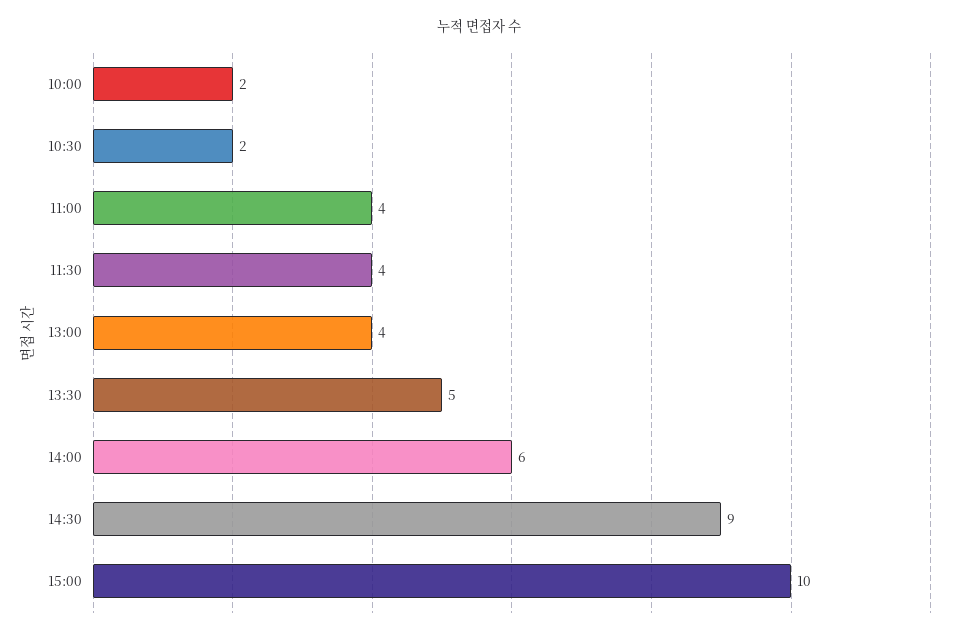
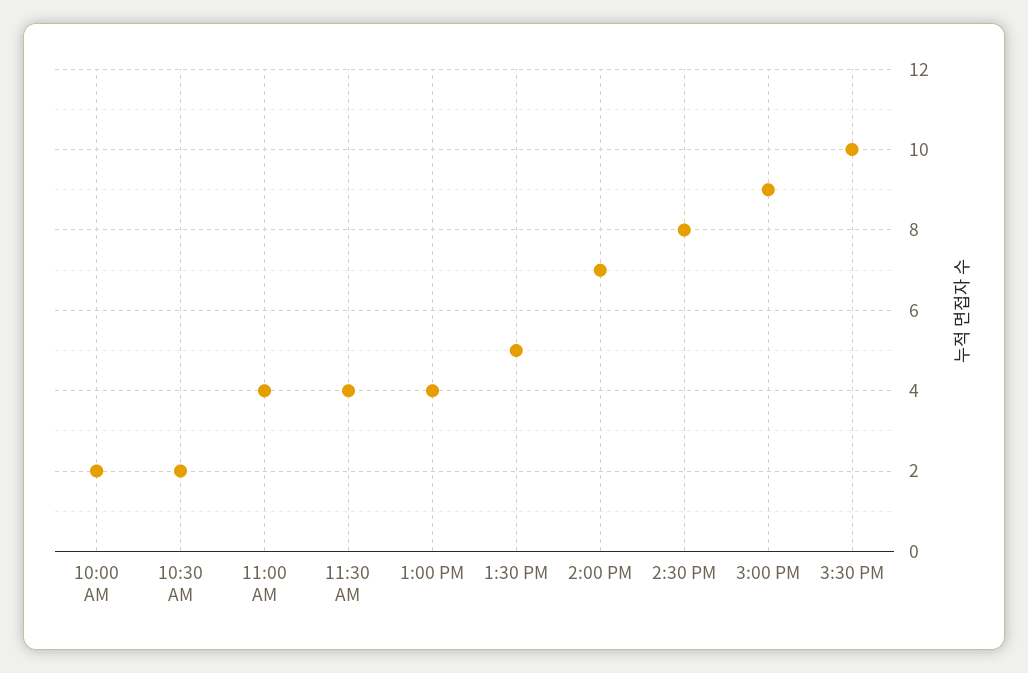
14:00: 6 -> 7
14:30: 9 -> 8
15:00: 10 -> 9
3:30 PM: none -> 10

